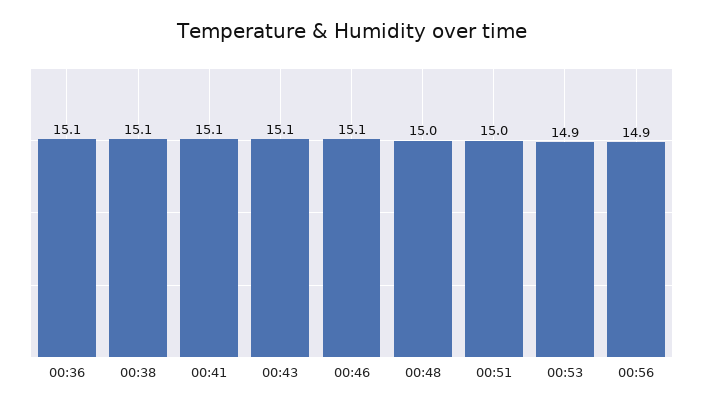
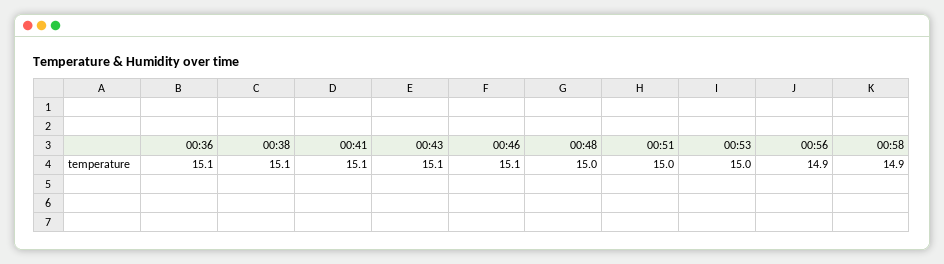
00:53: 14.9 -> 15
00:58: none -> 14.9

